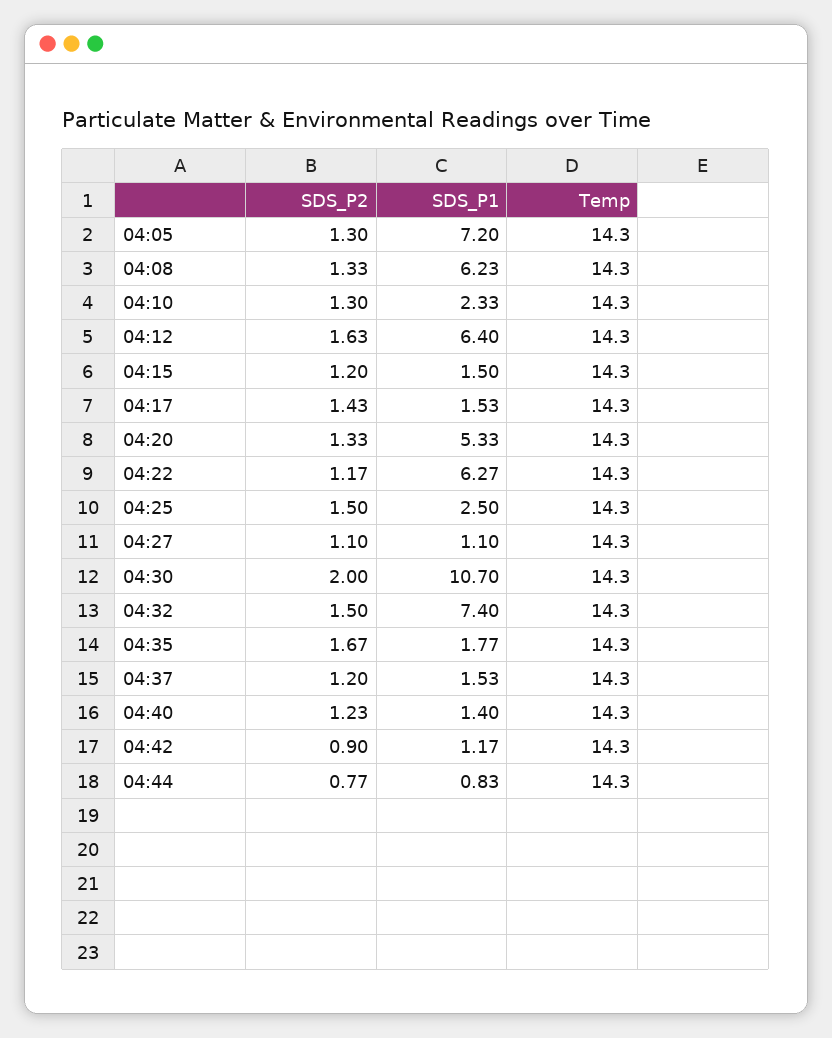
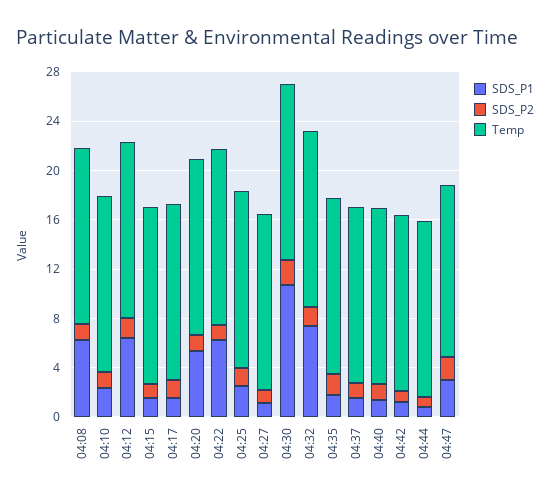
SDS_P2, 04:05: 1.3 -> none
SDS_P1, 04:05: 7.2 -> none
Temp, 04:05: 14.3 -> none
SDS_P1, 04:47: none -> 3
SDS_P2, 04:47: none -> 2
Temp, 04:47: none -> 14

